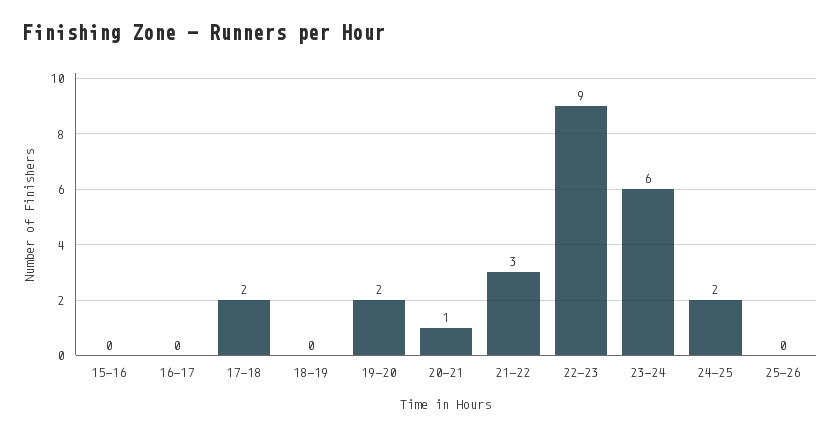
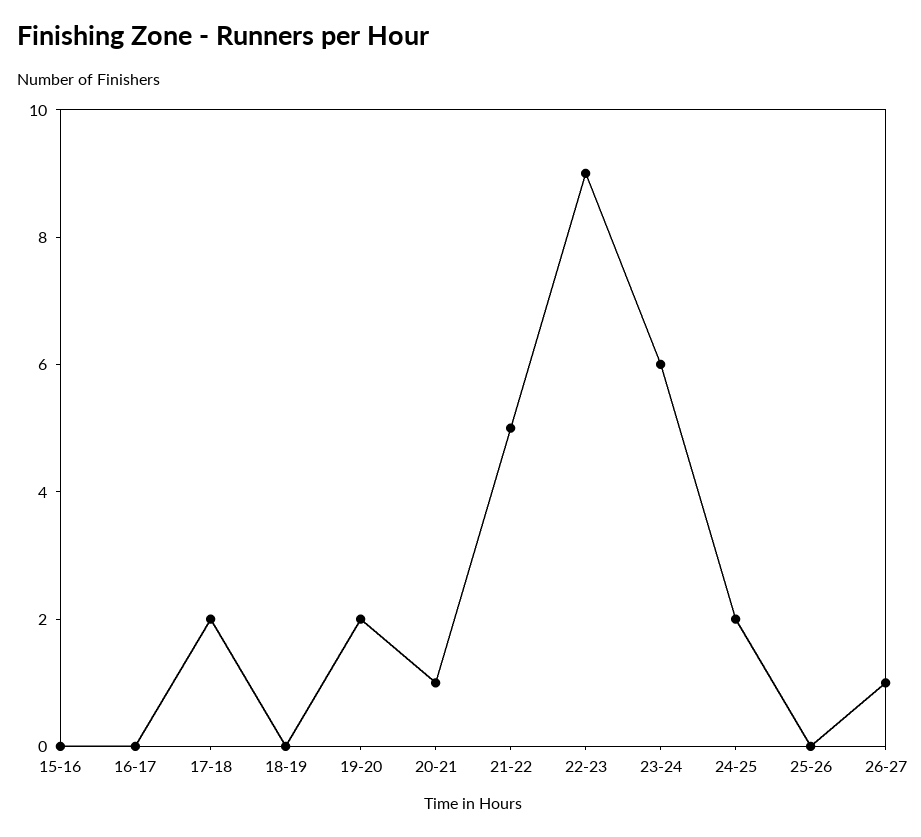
21-22: 3 -> 5
26-27: none -> 1

